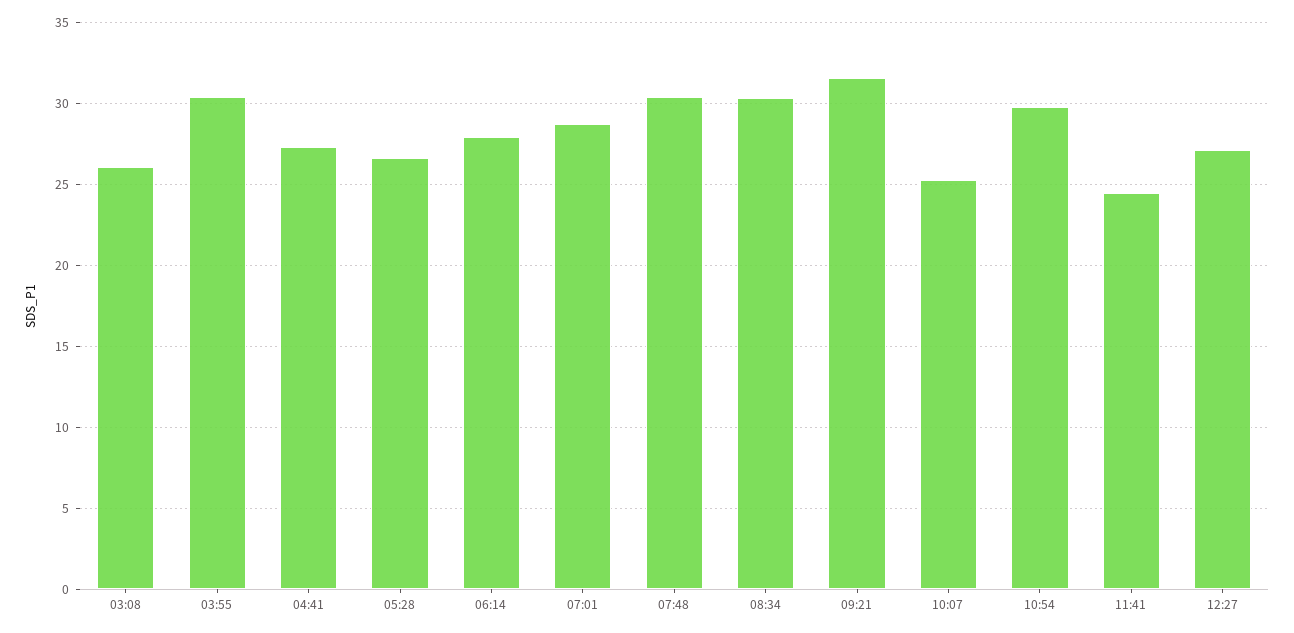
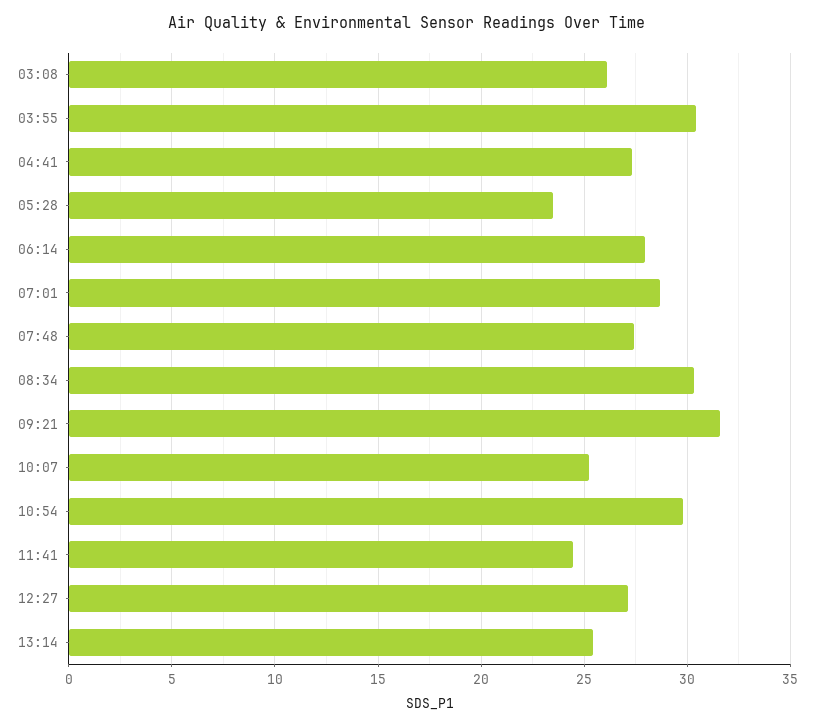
05:28: 26.5 -> 23.5
07:48: 30.5 -> 27.5
13:14: none -> 25.5

